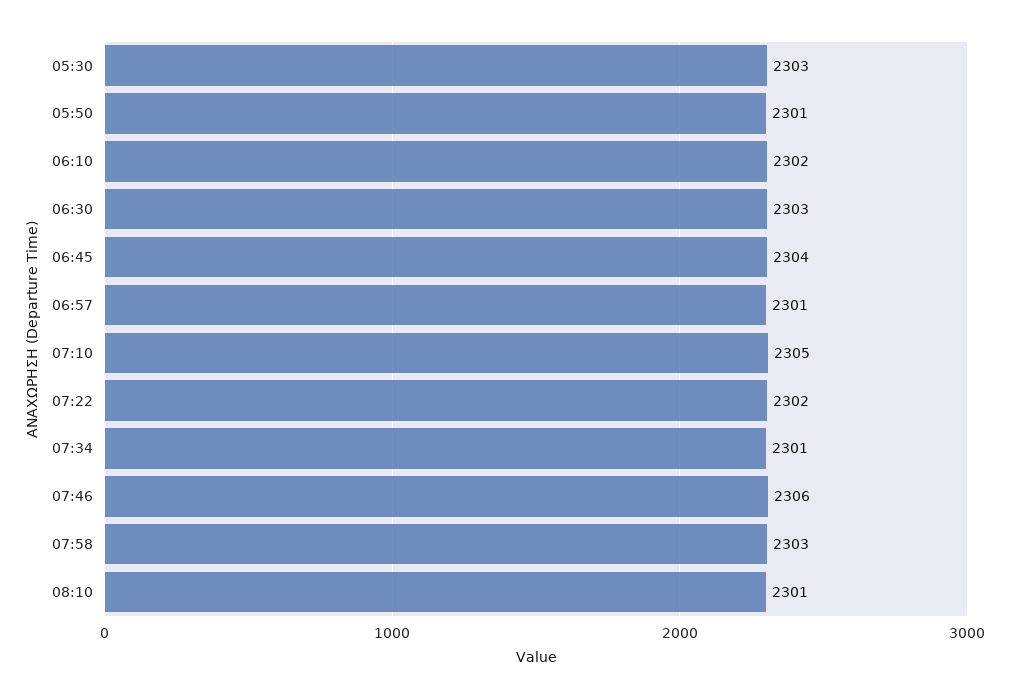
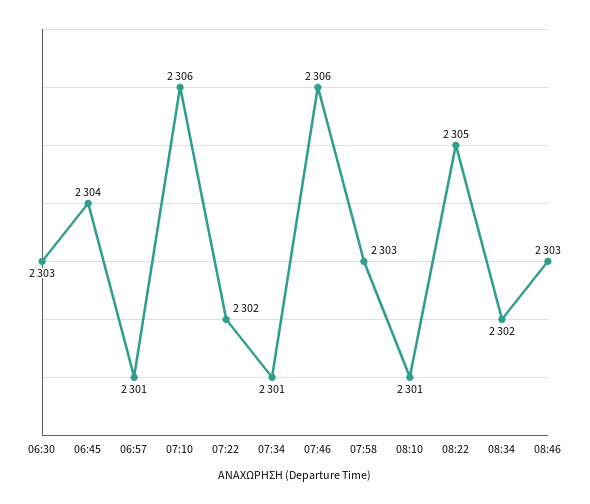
05:30: 2303 -> none
05:50: 2301 -> none
06:10: 2302 -> none
07:10: 2305 -> 2306
08:22: none -> 2305
08:34: none -> 2302
08:46: none -> 2303

